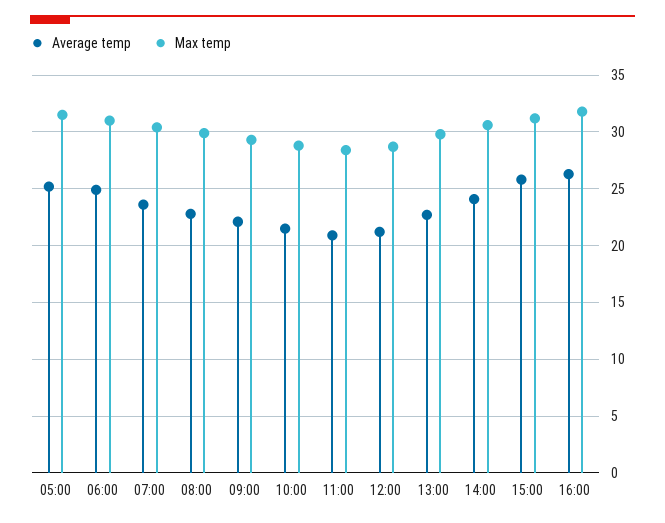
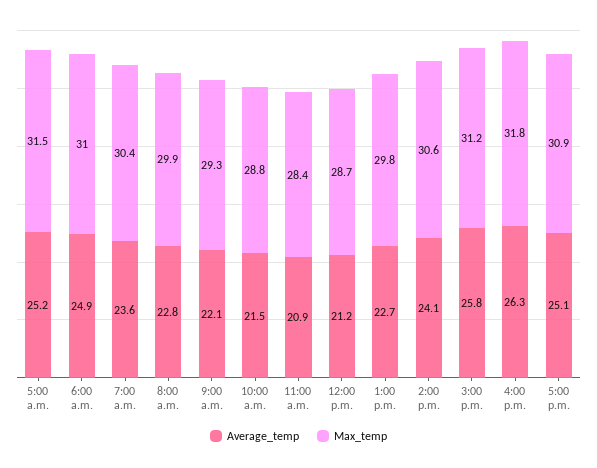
Average temp, 5:00 p.m.: none -> 25.1
Max temp, 5:00 p.m.: none -> 30.9

